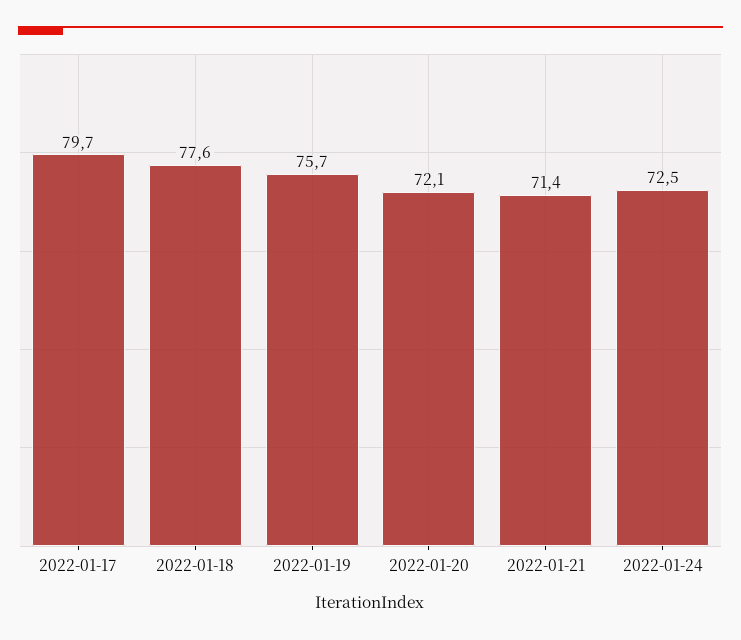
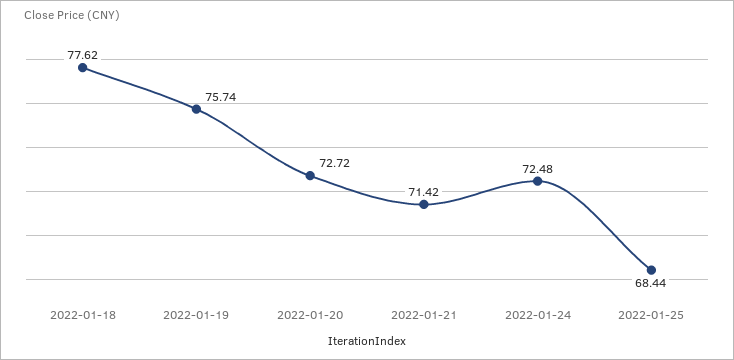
2022-01-17: 79.7 -> none
2022-01-20: 72.1 -> 72.72
2022-01-25: none -> 68.44

